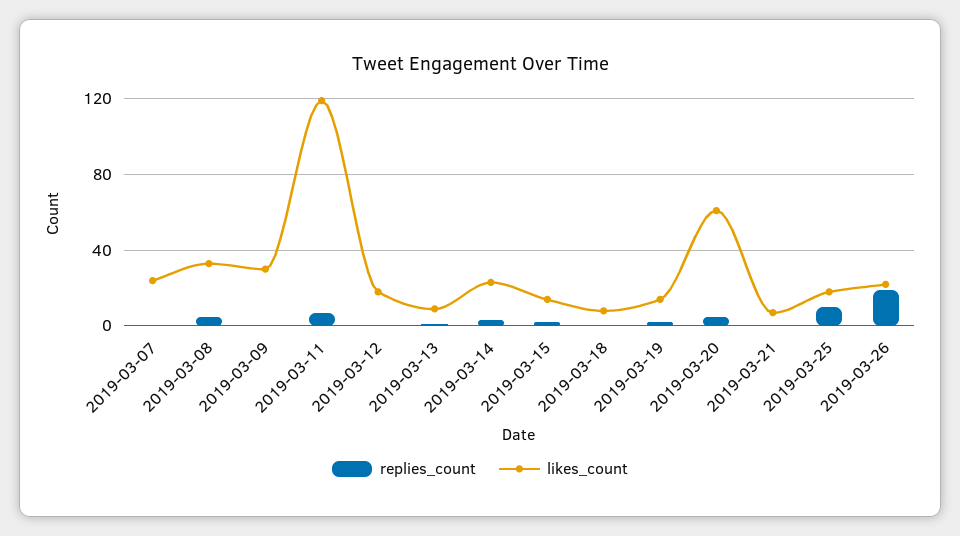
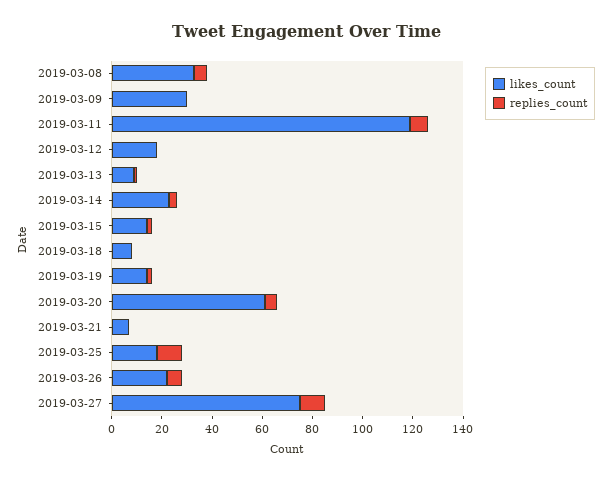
replies_count, 2019-03-07: 0 -> none
likes_count, 2019-03-07: 25 -> none
replies_count, 2019-03-26: 20 -> 5
likes_count, 2019-03-27: none -> 75
replies_count, 2019-03-27: none -> 10

